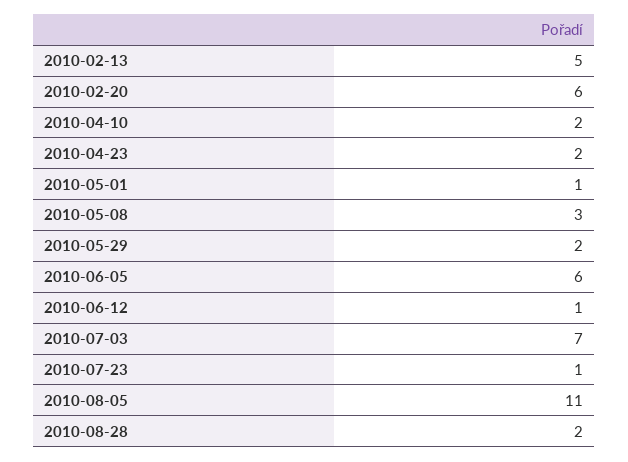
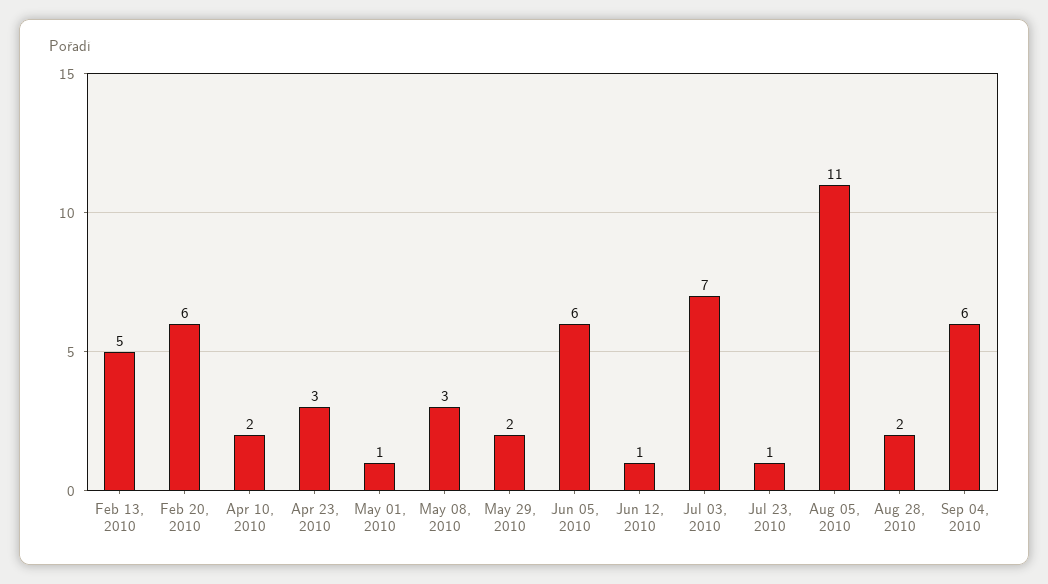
2010-04-23: 2 -> 3
Sep 04, 2010: none -> 6

